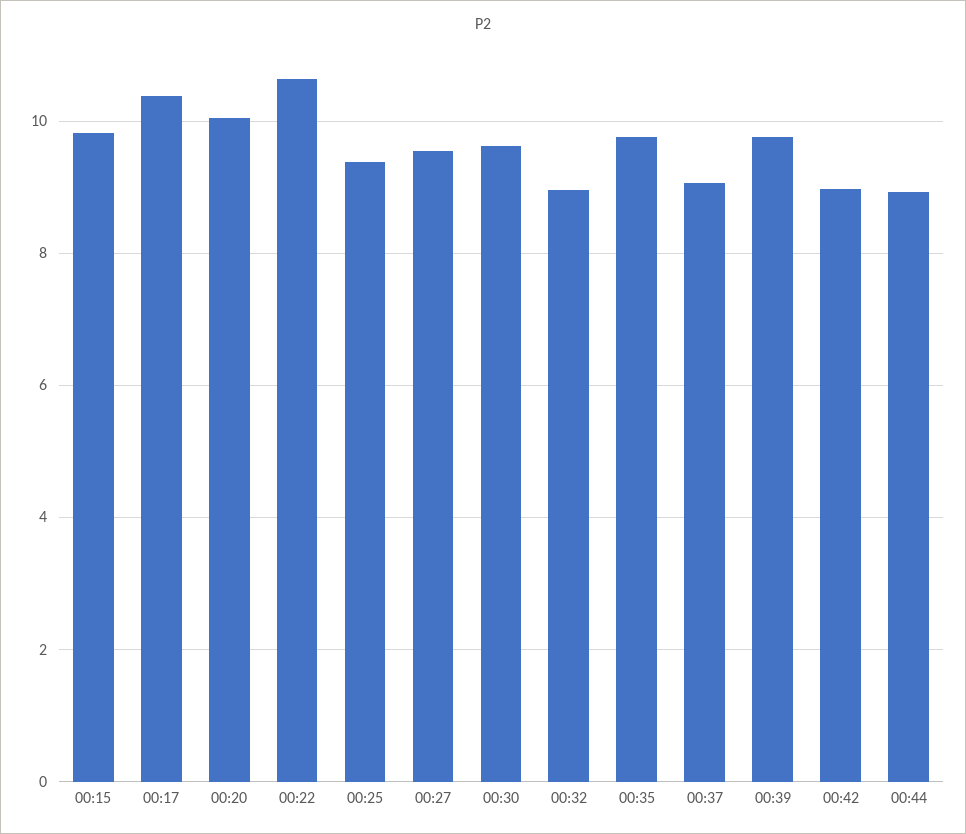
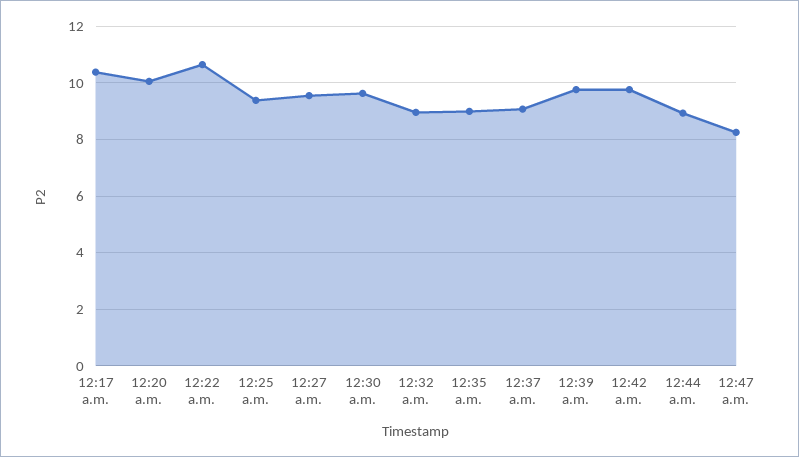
00:15: 9.8 -> none
00:35: 9.8 -> 9
00:42: 9 -> 9.75
12:47 a.m.: none -> 8.25

